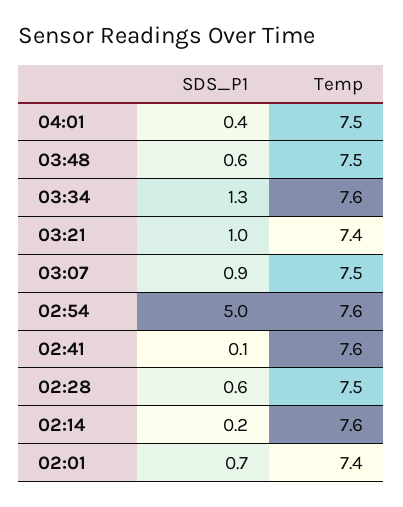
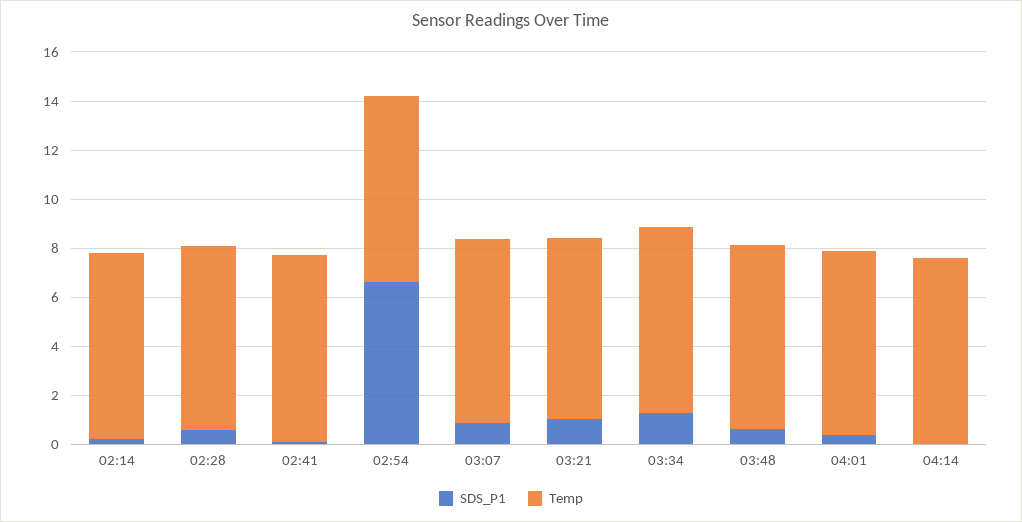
SDS_P1, 02:54: 5 -> 6.5
SDS_P1, 02:01: 0.7 -> none
Temp, 02:01: 7.4 -> none
SDS_P1, 04:14: none -> 0
Temp, 04:14: none -> 7.5

